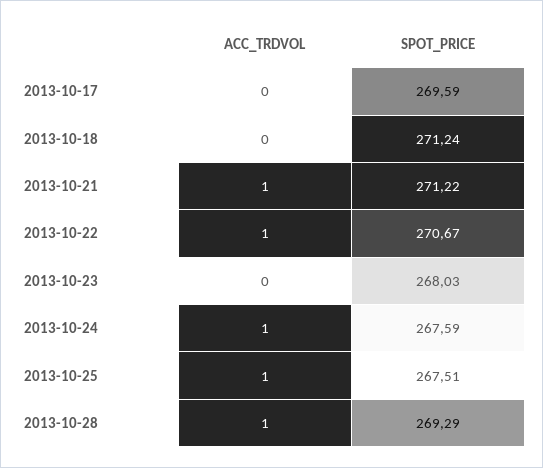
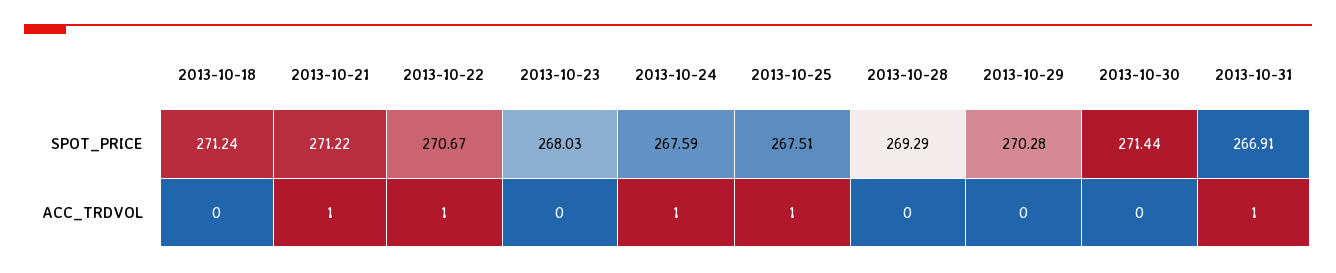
ACC_TRDVOL, 2013-10-17: 0 -> none
SPOT_PRICE, 2013-10-17: 269.59 -> none
ACC_TRDVOL, 2013-10-28: 1 -> 0
SPOT_PRICE, 2013-10-29: none -> 270.28
SPOT_PRICE, 2013-10-30: none -> 271.44
SPOT_PRICE, 2013-10-31: none -> 266.91
ACC_TRDVOL, 2013-10-29: none -> 0
ACC_TRDVOL, 2013-10-30: none -> 0
ACC_TRDVOL, 2013-10-31: none -> 1

